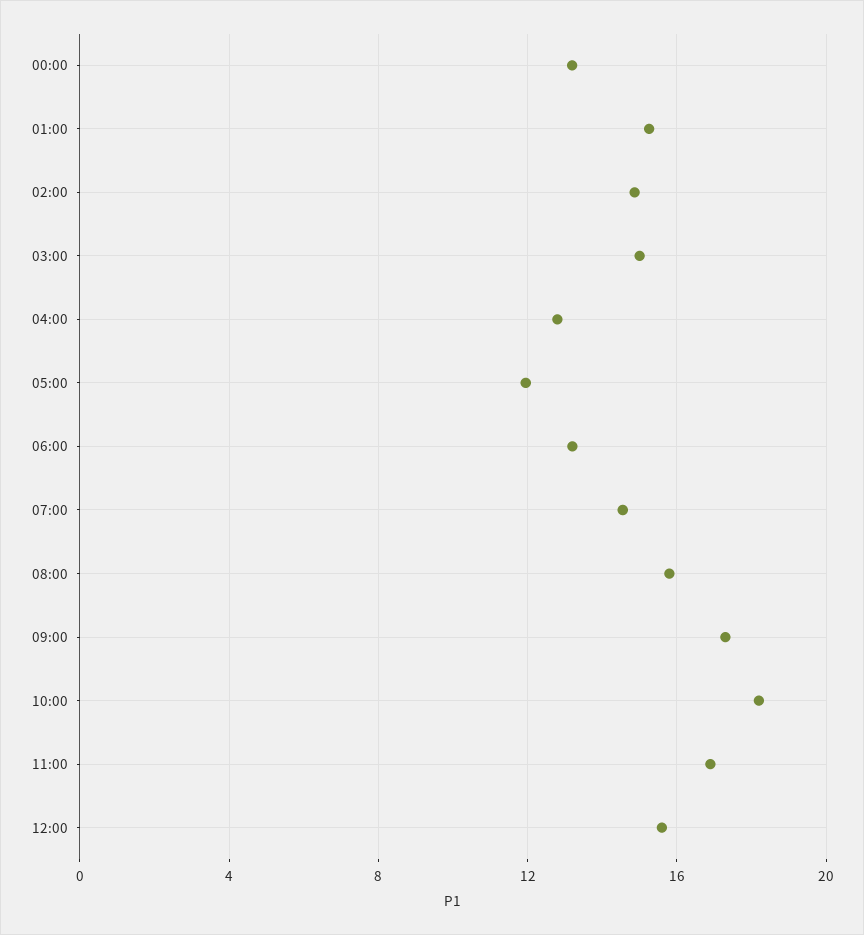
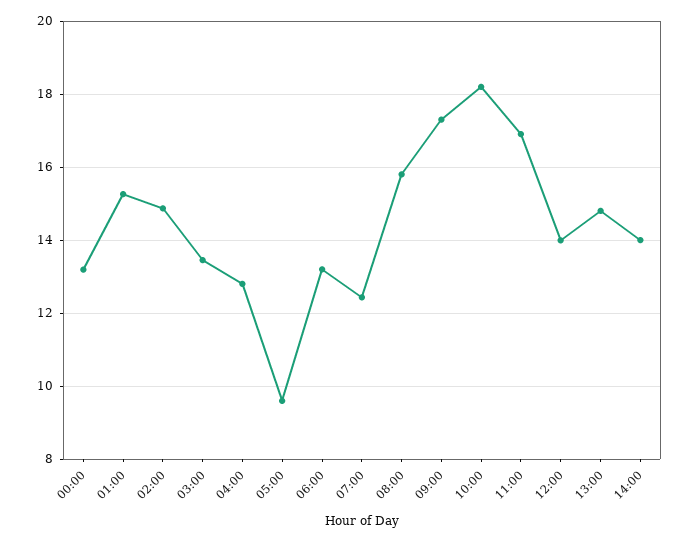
03:00: 15 -> 13.4
05:00: 12 -> 9.6
07:00: 14.5 -> 12.4
12:00: 15.5 -> 14
13:00: none -> 14.8
14:00: none -> 14

